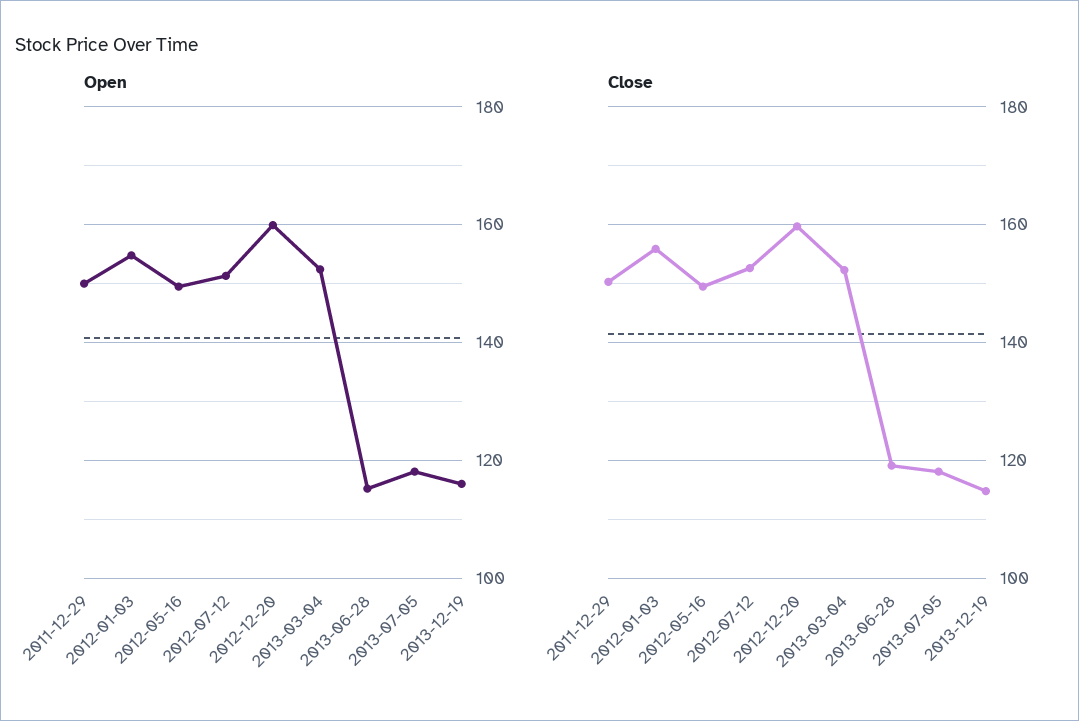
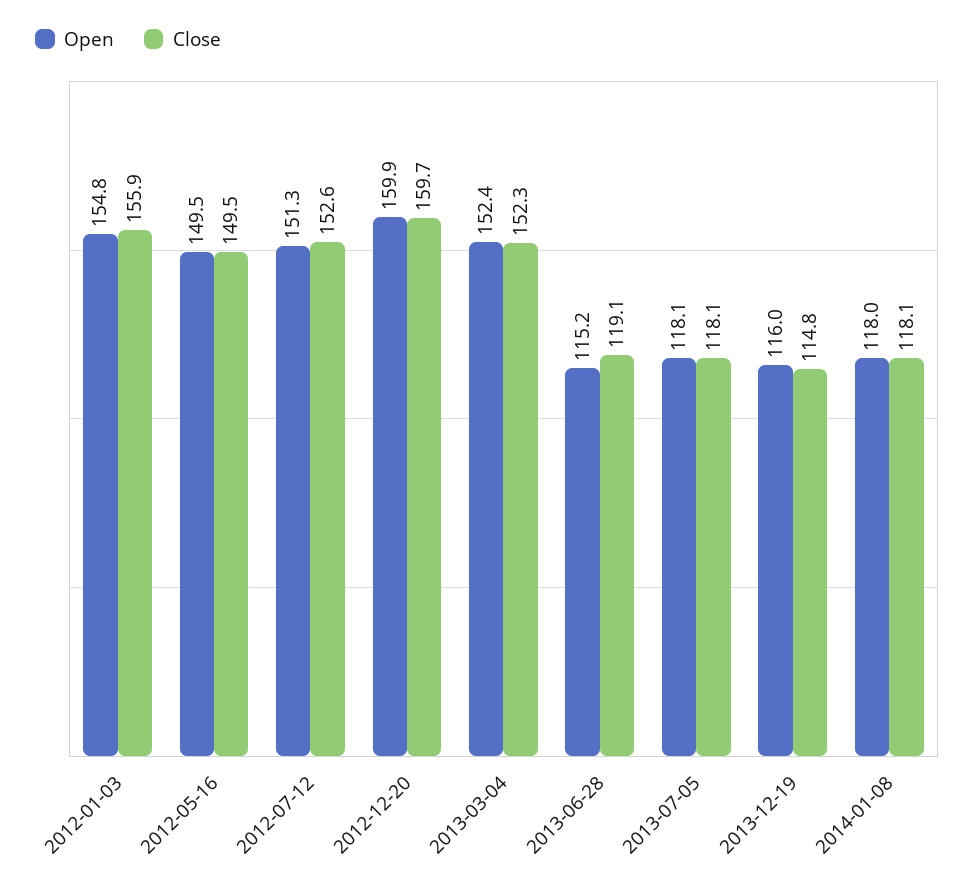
Open, 2011-12-29: 150 -> none
Close, 2011-12-29: 150 -> none
Open, 2014-01-08: none -> 118
Close, 2014-01-08: none -> 118.1

